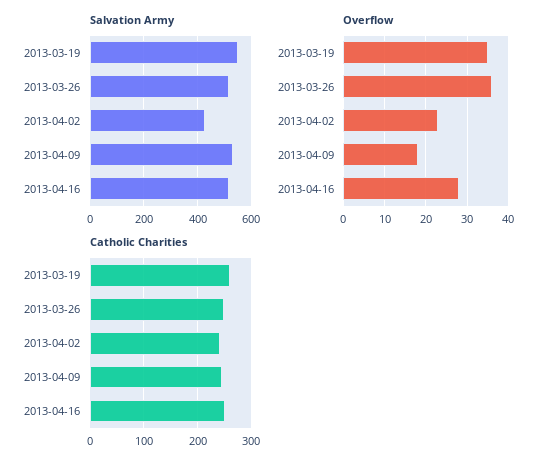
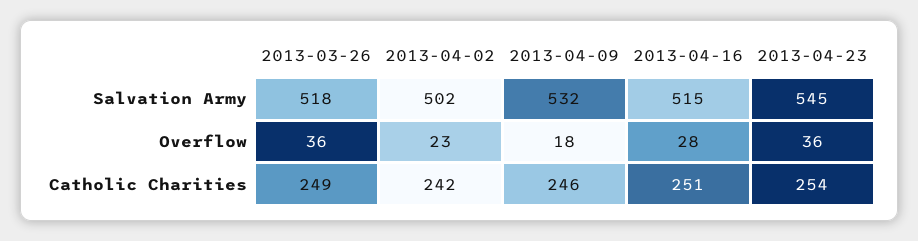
Salvation Army, 2013-03-19: 550 -> none
Salvation Army, 2013-04-02: 425 -> 502
Overflow, 2013-03-19: 35 -> none
Catholic Charities, 2013-03-19: 260 -> none
Salvation Army, 2013-04-23: none -> 545
Overflow, 2013-04-23: none -> 36
Catholic Charities, 2013-04-23: none -> 254

